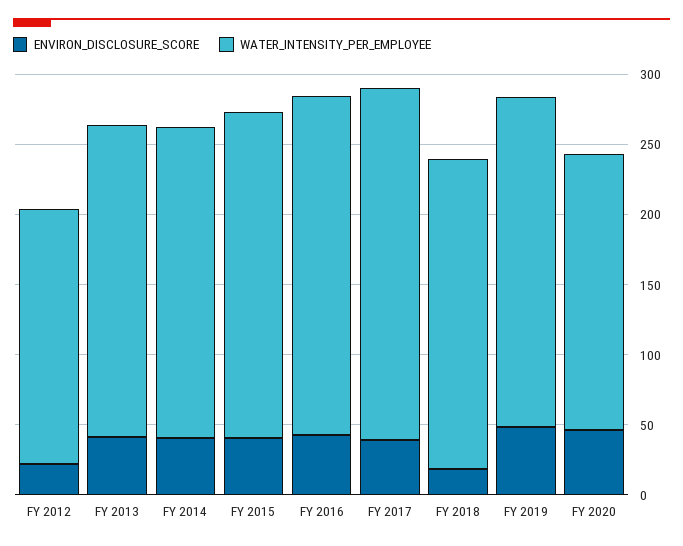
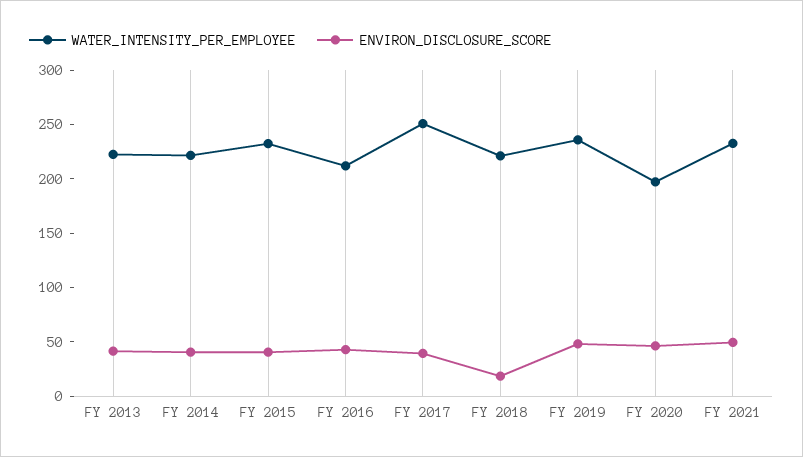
ENVIRON_DISCLOSURE_SCORE, FY 2012: 20 -> none
WATER_INTENSITY_PER_EMPLOYEE, FY 2012: 180 -> none
WATER_INTENSITY_PER_EMPLOYEE, FY 2016: 240 -> 210
WATER_INTENSITY_PER_EMPLOYEE, FY 2021: none -> 230
ENVIRON_DISCLOSURE_SCORE, FY 2021: none -> 50

